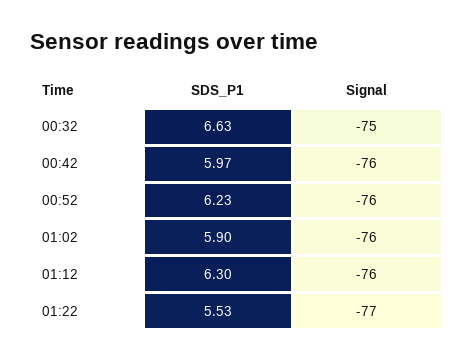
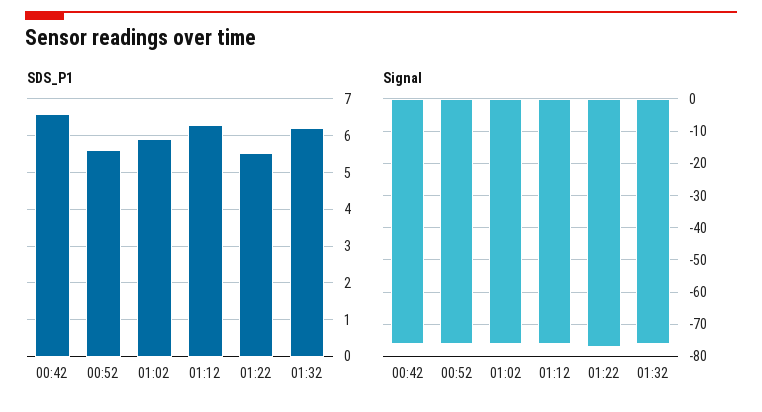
SDS_P1, 00:32: 6.63 -> none
Signal, 00:32: -75 -> none
SDS_P1, 00:42: 5.97 -> 6.6
SDS_P1, 00:52: 6.23 -> 5.6
SDS_P1, 01:32: none -> 6.2
Signal, 01:32: none -> -75

